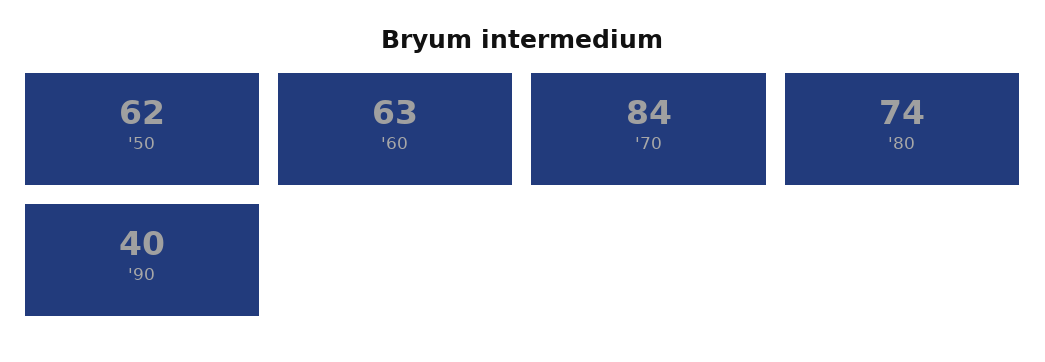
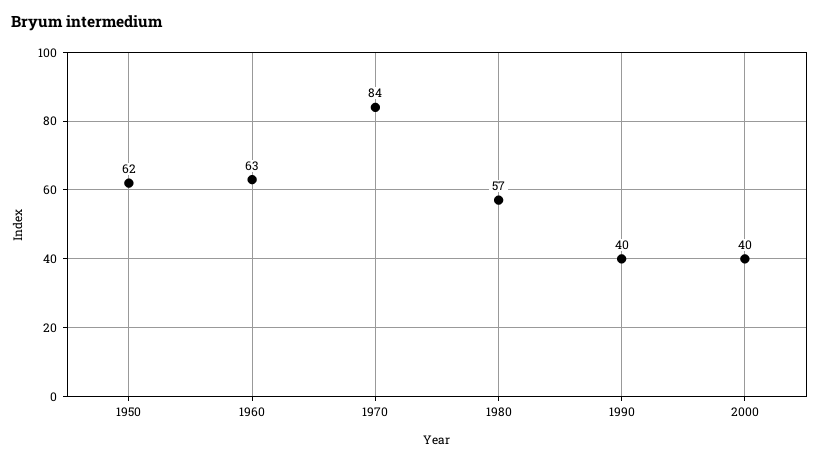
'80: 74 -> 57
2000: none -> 40

